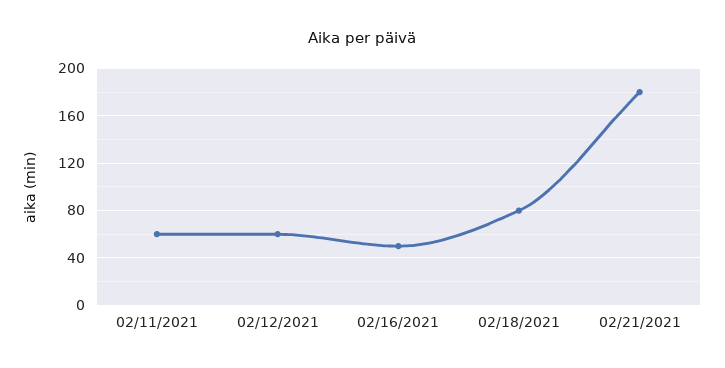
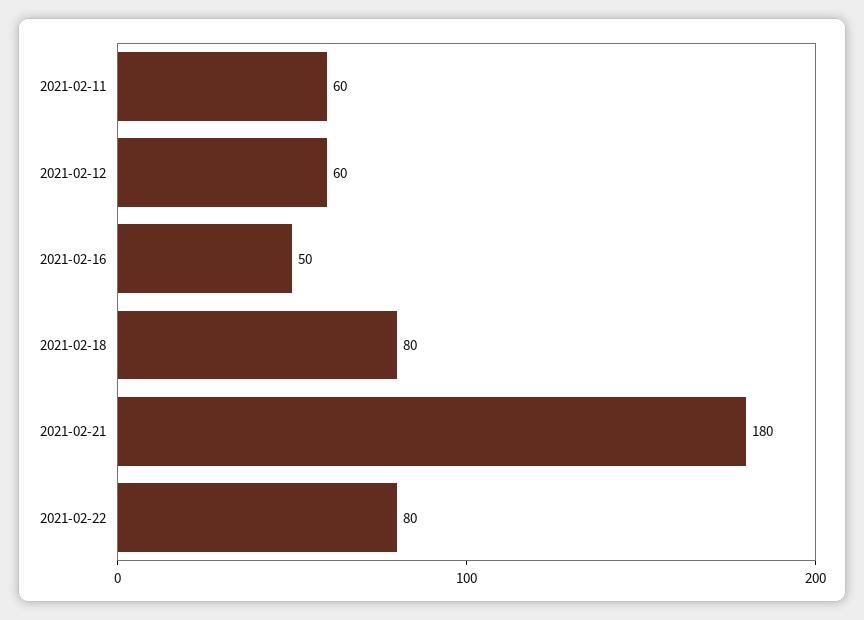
2021-02-22: none -> 80

